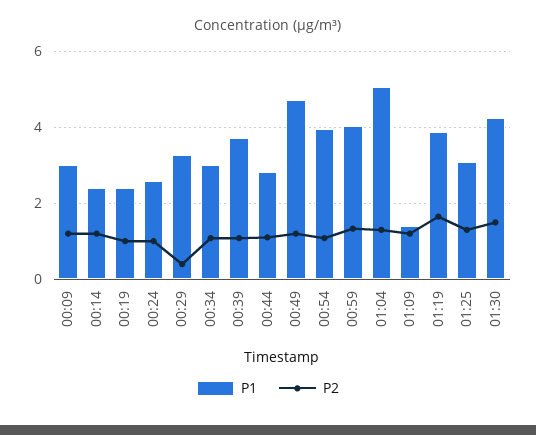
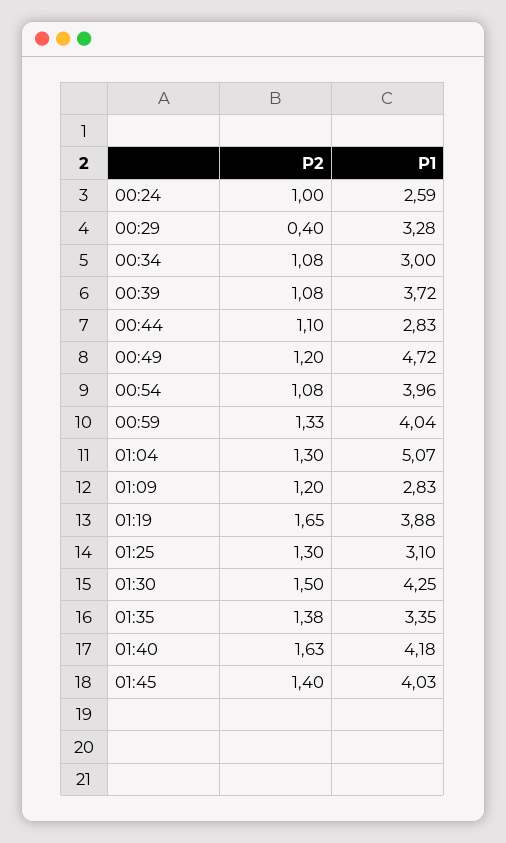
P1, 00:09: 3 -> none
P2, 00:09: 1.2 -> none
P1, 00:14: 2.4 -> none
P2, 00:14: 1.2 -> none
P1, 00:19: 2.4 -> none
P2, 00:19: 1 -> none
P1, 01:09: 1.4 -> 2.83
P2, 01:35: none -> 1.38
P1, 01:35: none -> 3.35
P2, 01:40: none -> 1.63
P1, 01:40: none -> 4.18
P2, 01:45: none -> 1.4
P1, 01:45: none -> 4.03

